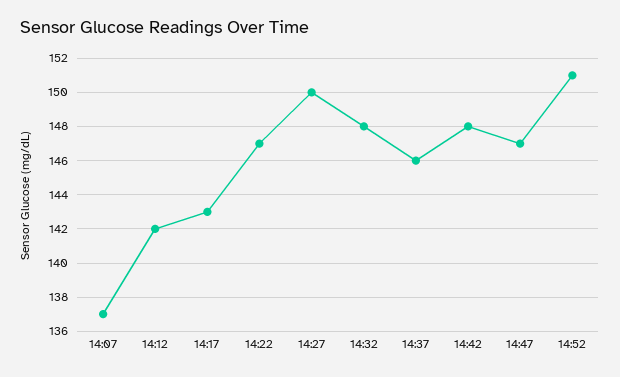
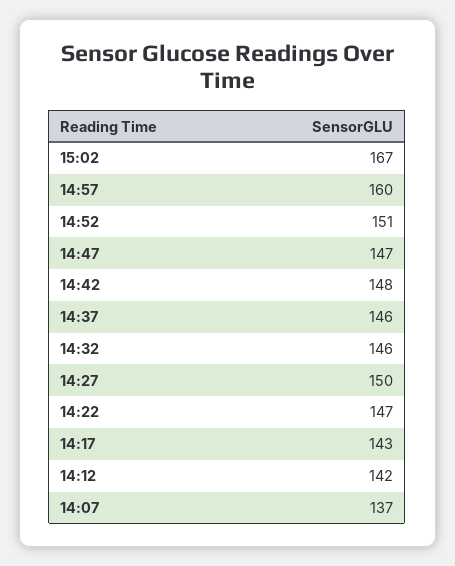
14:32: 148 -> 146
15:02: none -> 167
14:57: none -> 160

